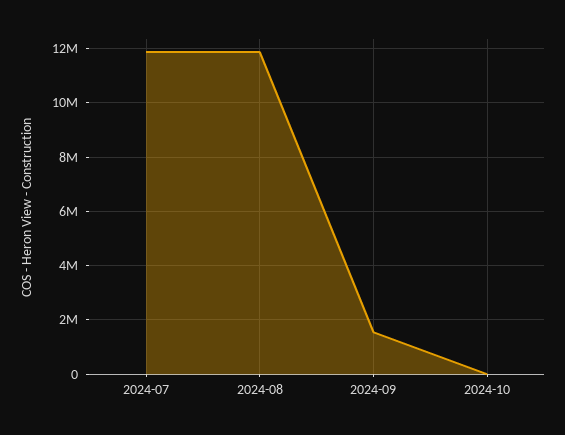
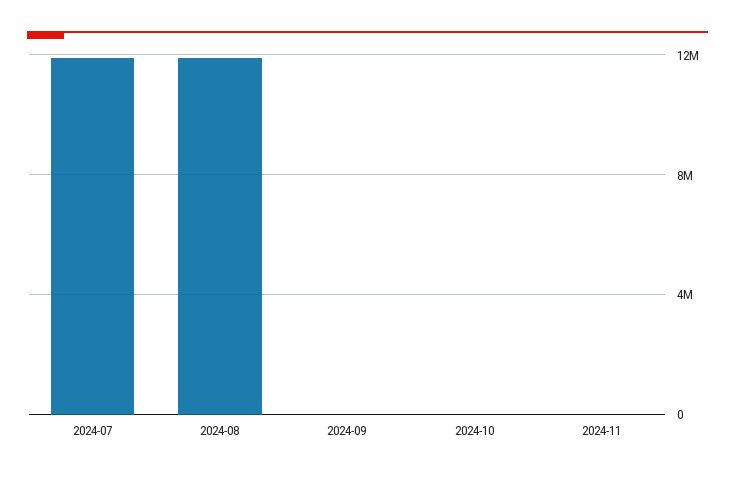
2024-09: 1500000 -> 0
2024-11: none -> 0

